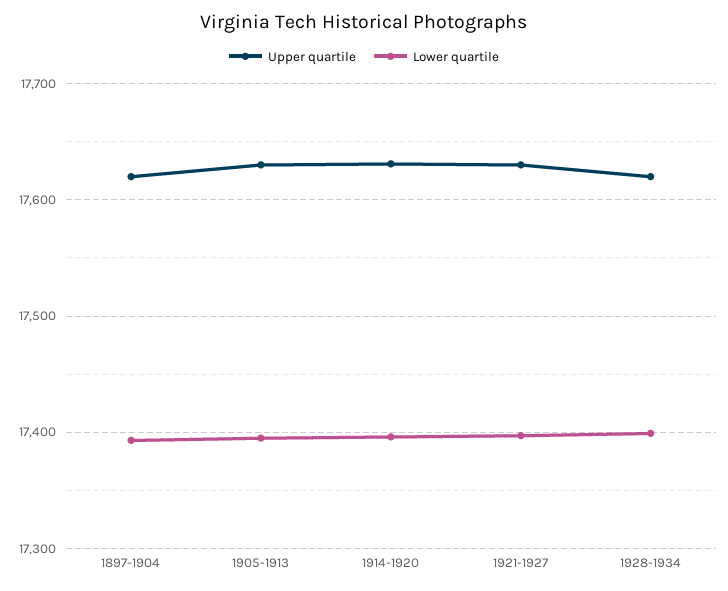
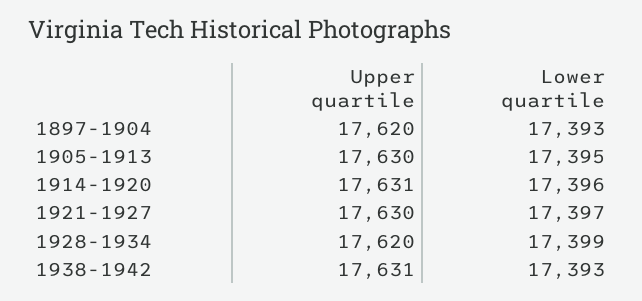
Upper quartile, 1938-1942: none -> 17631
Lower quartile, 1938-1942: none -> 17393

